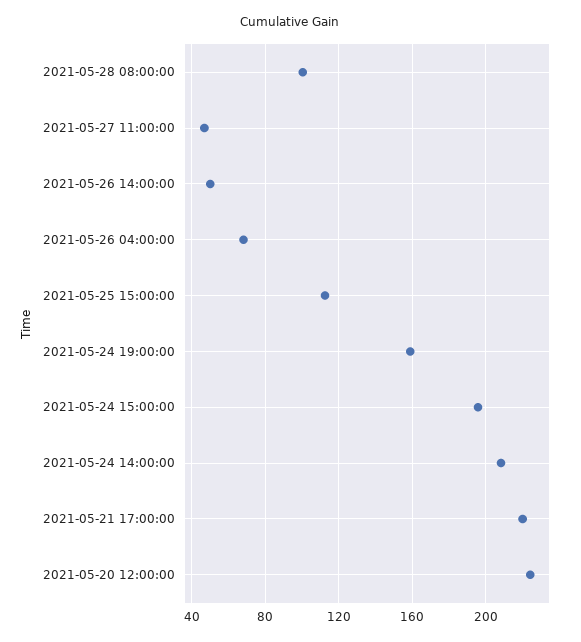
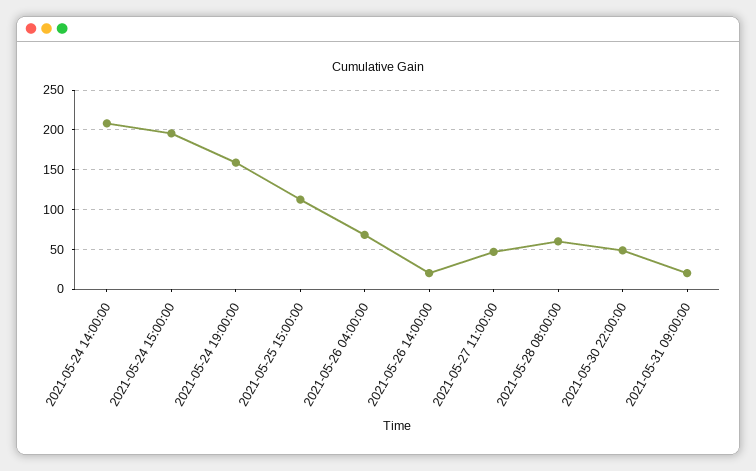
2021-05-28 08:00:00: 100 -> 60
2021-05-26 14:00:00: 50 -> 20
2021-05-21 17:00:00: 220 -> none
2021-05-20 12:00:00: 225 -> none
2021-05-30 22:00:00: none -> 50
2021-05-31 09:00:00: none -> 20

